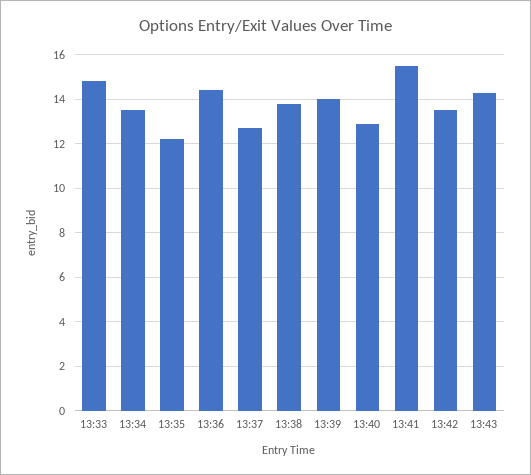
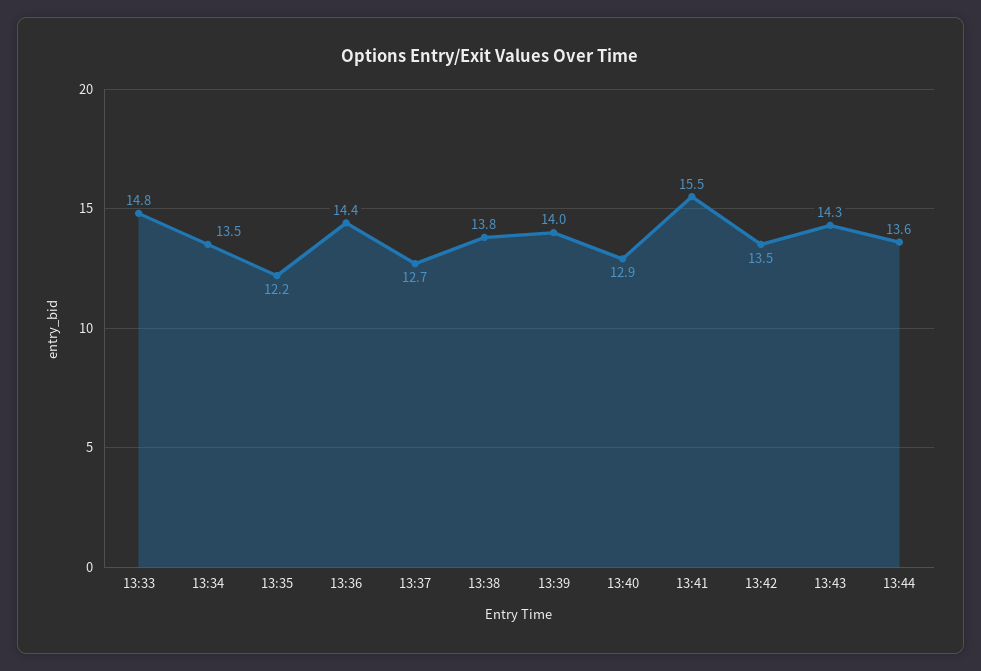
13:44: none -> 13.6

